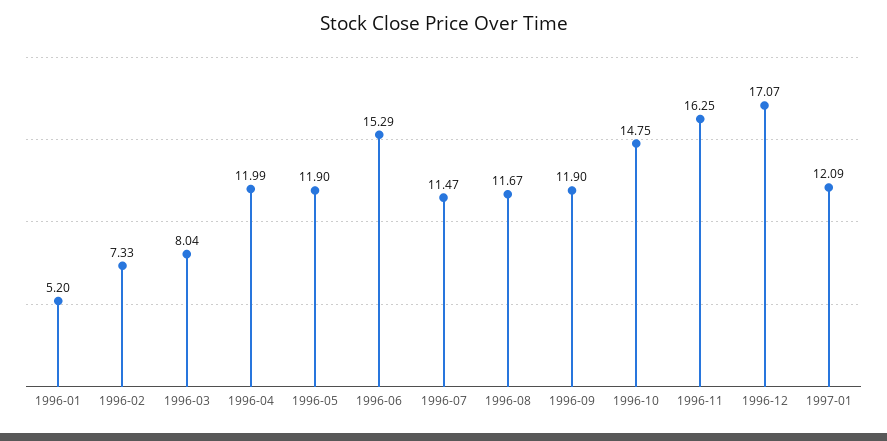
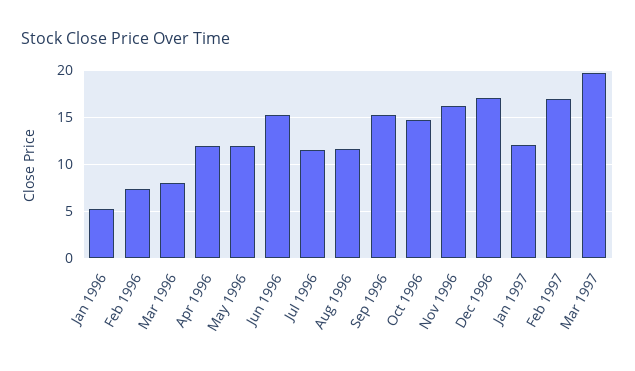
1996-09: 11.9 -> 15
Feb 1997: none -> 17
Mar 1997: none -> 20

